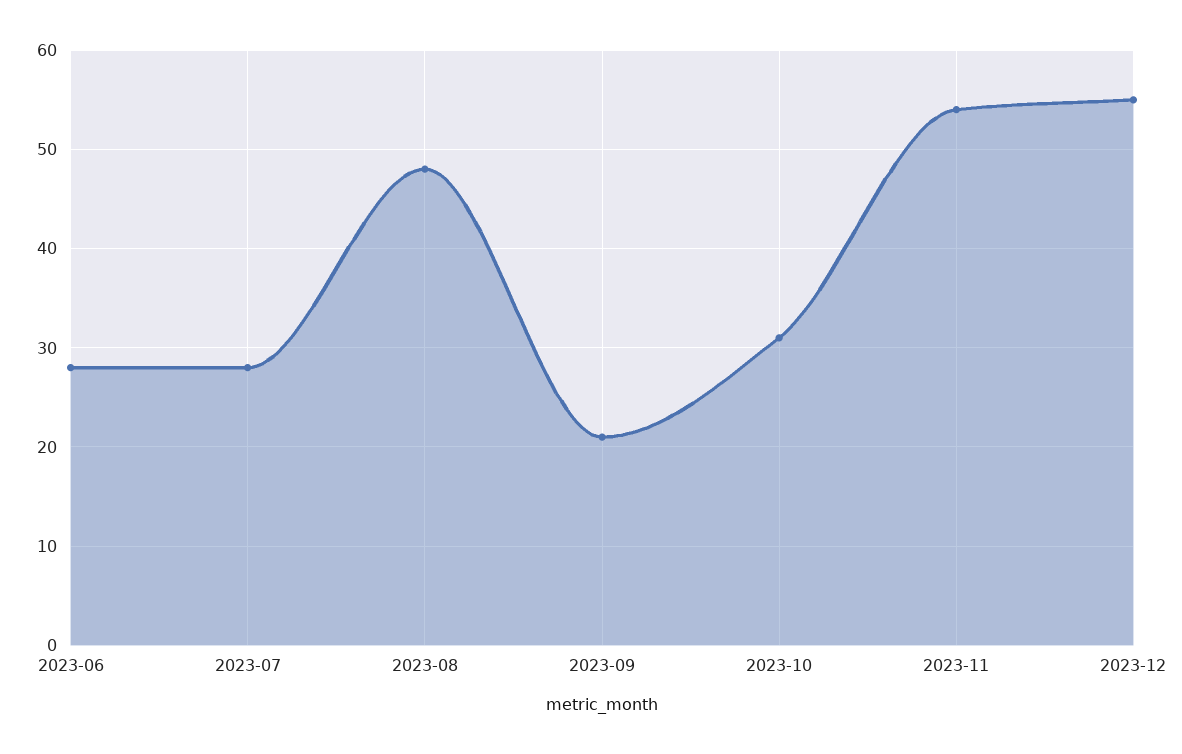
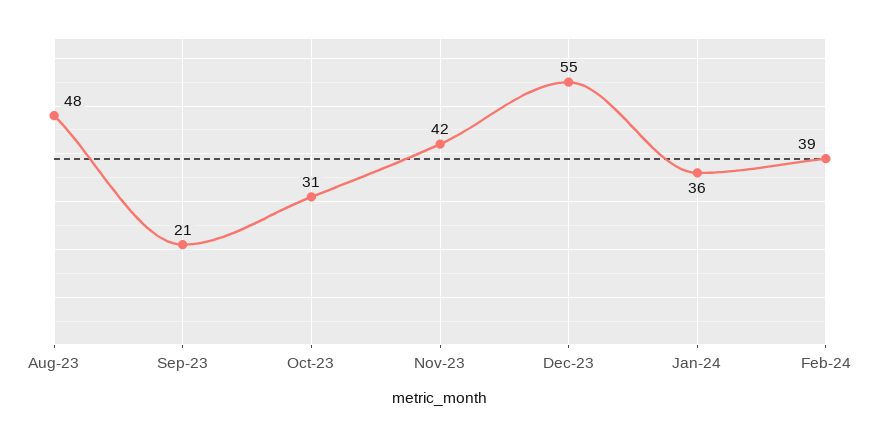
2023-06: 28 -> none
2023-07: 28 -> none
2023-11: 54 -> 42
Jan-24: none -> 36
Feb-24: none -> 39

